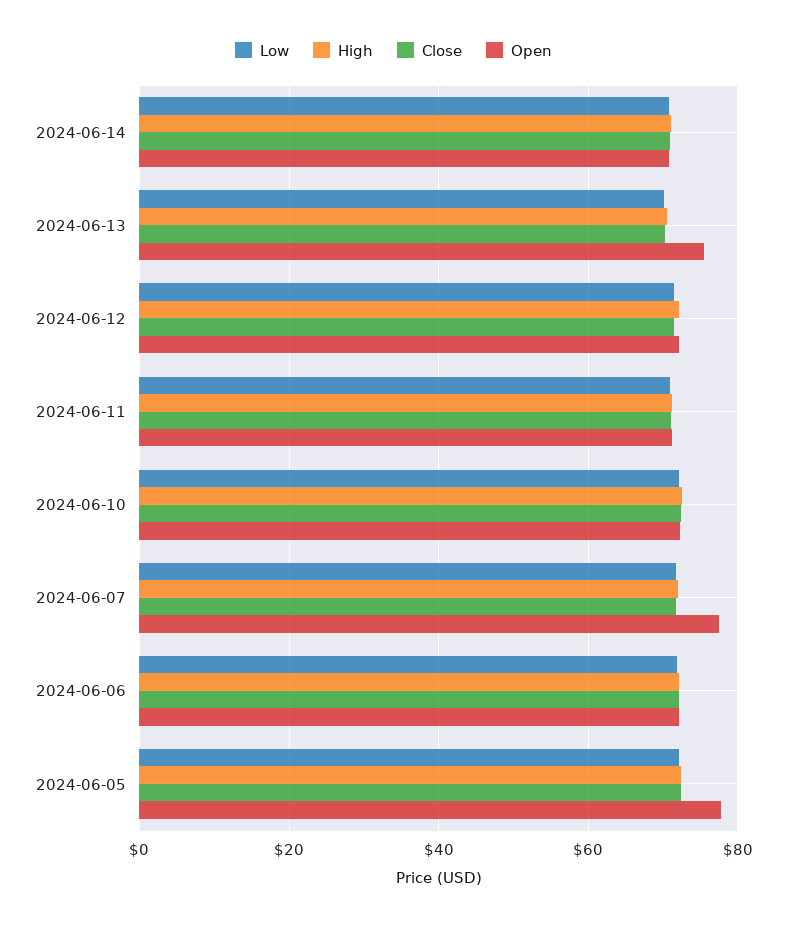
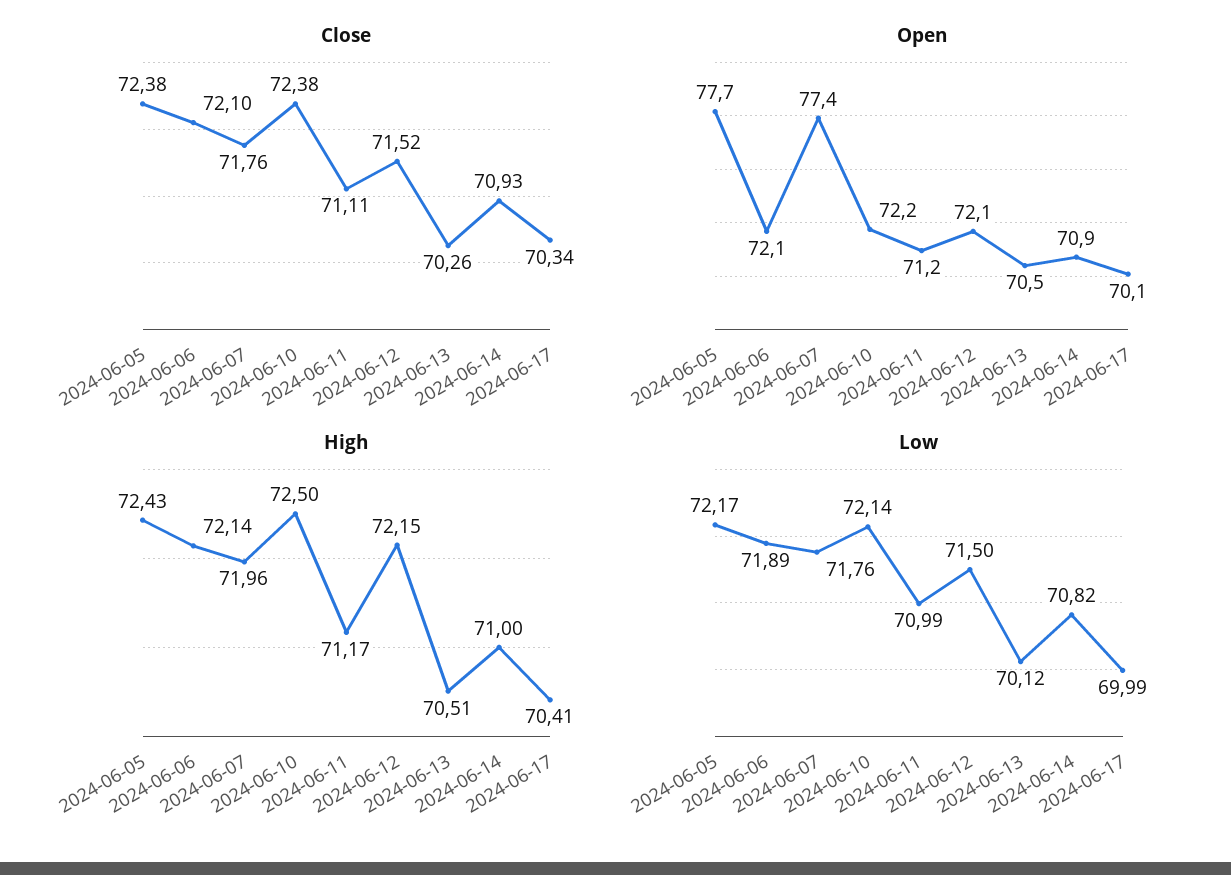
Open, 2024-06-13: 76 -> 70.5
Close, 2024-06-17: none -> 70.34
Open, 2024-06-17: none -> 70.1
High, 2024-06-17: none -> 70.41
Low, 2024-06-17: none -> 69.99

